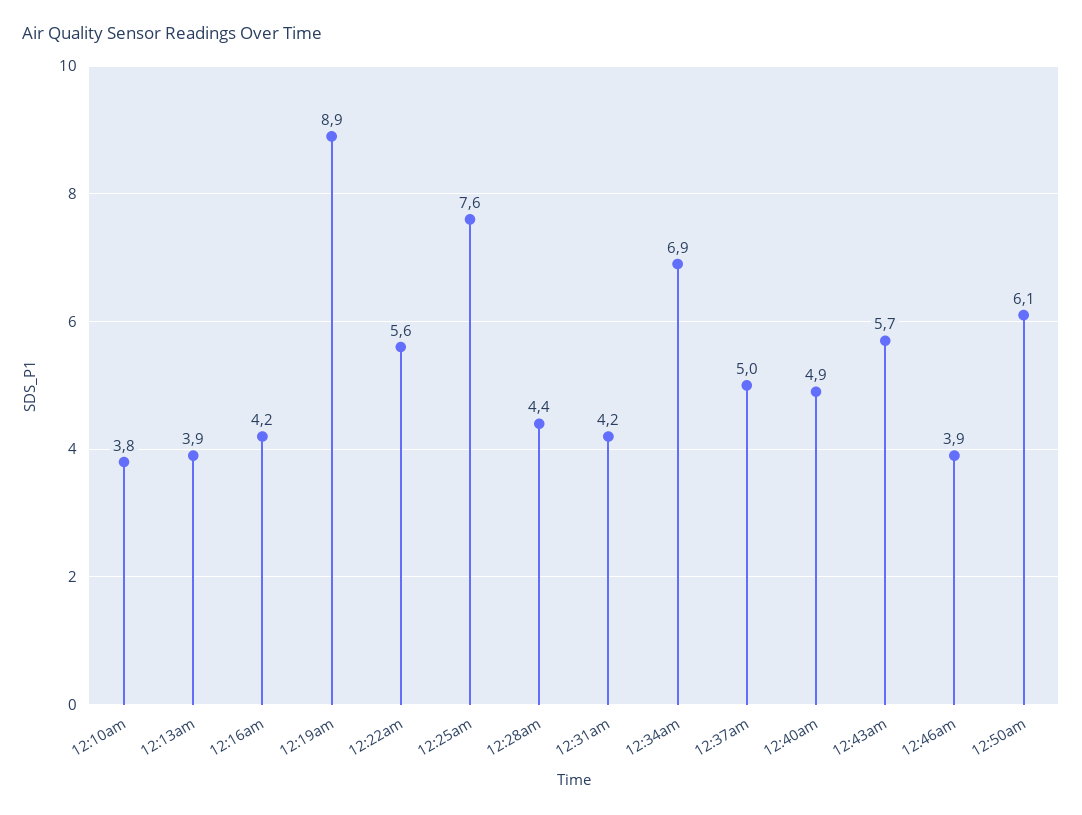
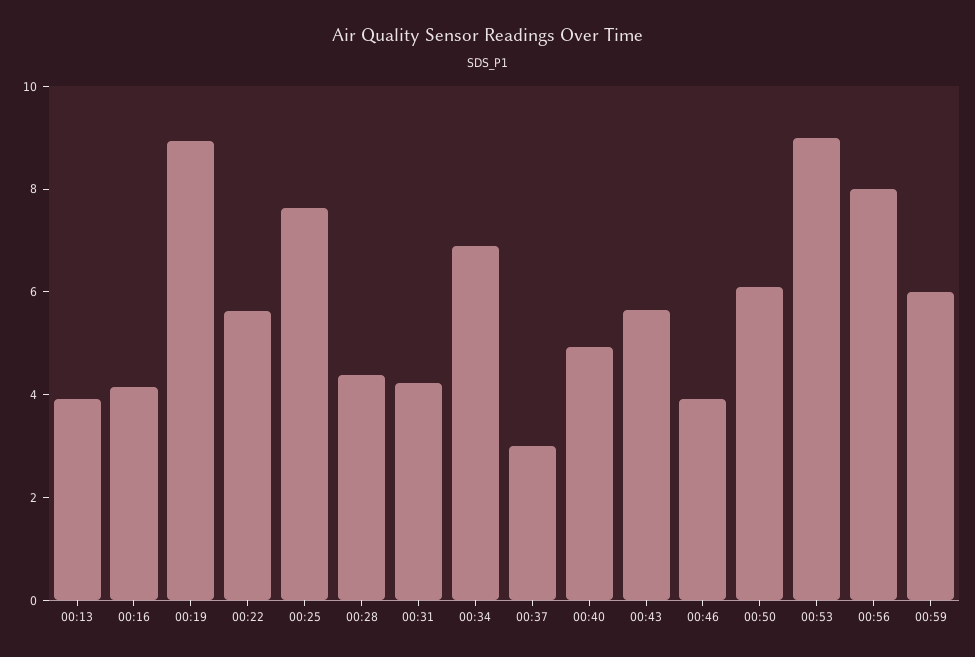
12:10am: 3.8 -> none
12:37am: 5 -> 3
00:53: none -> 9
00:56: none -> 8
00:59: none -> 6

